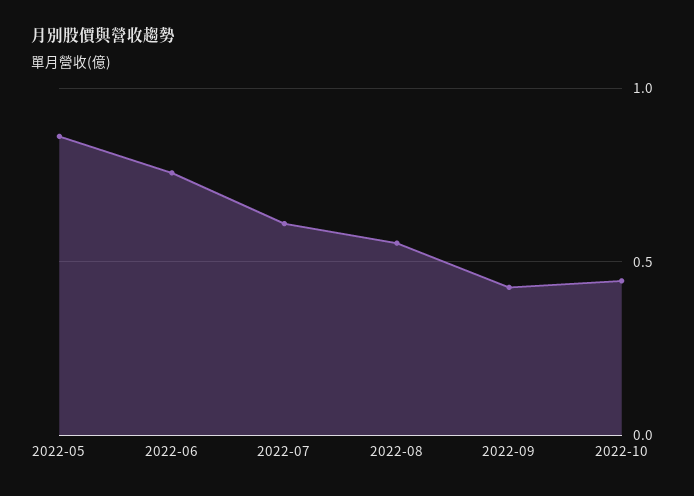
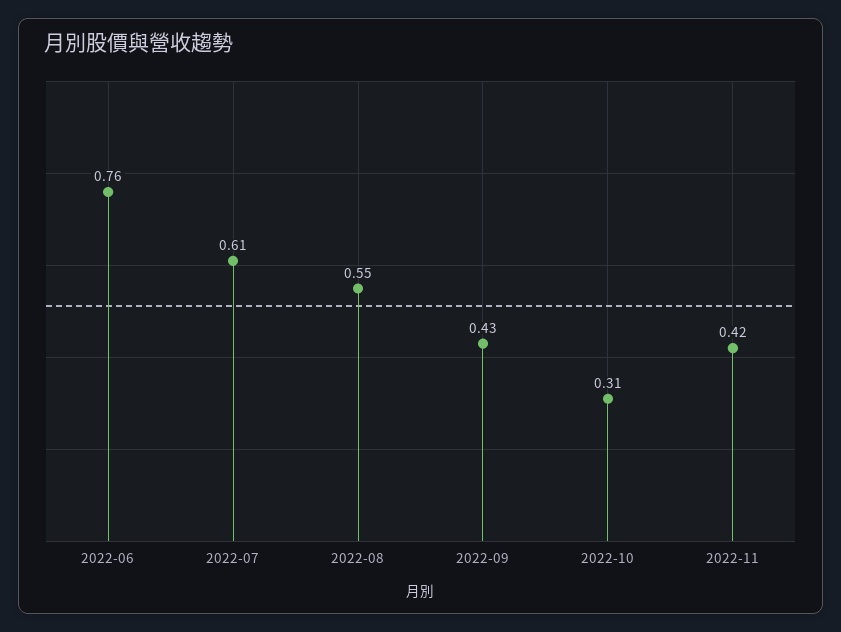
2022-05: 0.85 -> none
2022-10: 0.45 -> 0.31
2022-11: none -> 0.42

